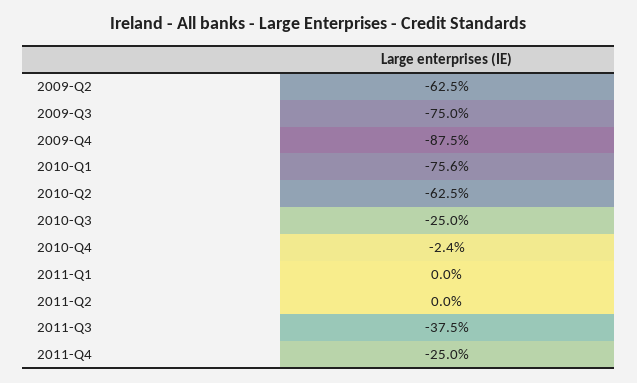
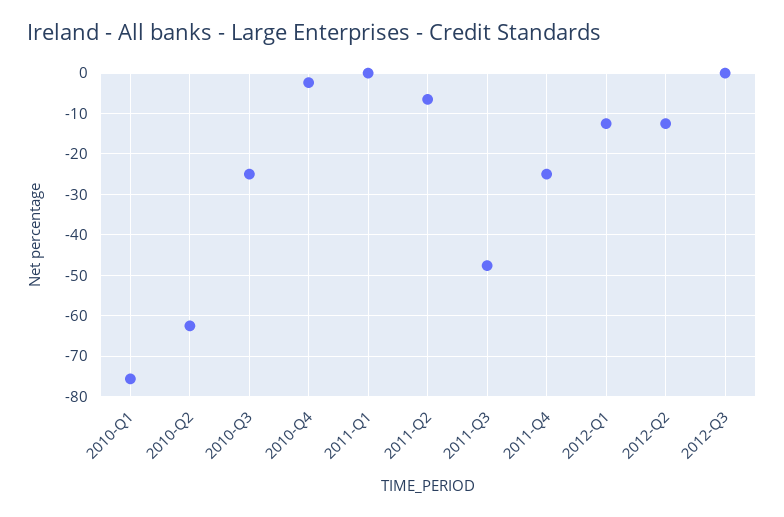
2009-Q2: -62.5 -> none
2009-Q3: -75 -> none
2009-Q4: -87.5 -> none
2011-Q2: 0 -> -6
2011-Q3: -37.5 -> -48
2012-Q1: none -> -12
2012-Q2: none -> -12
2012-Q3: none -> 0

